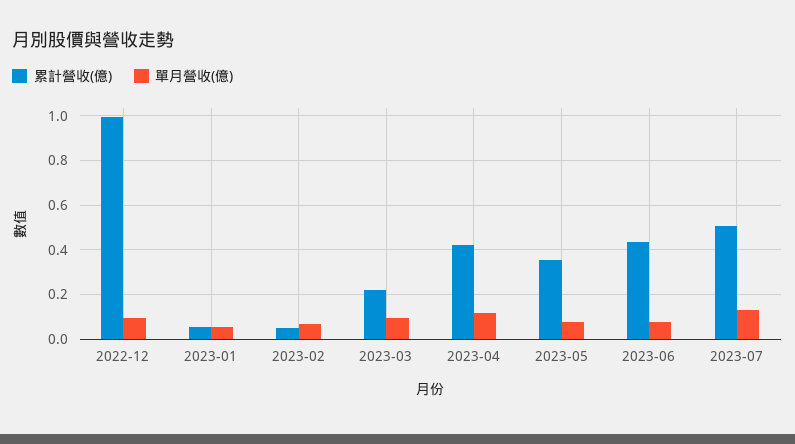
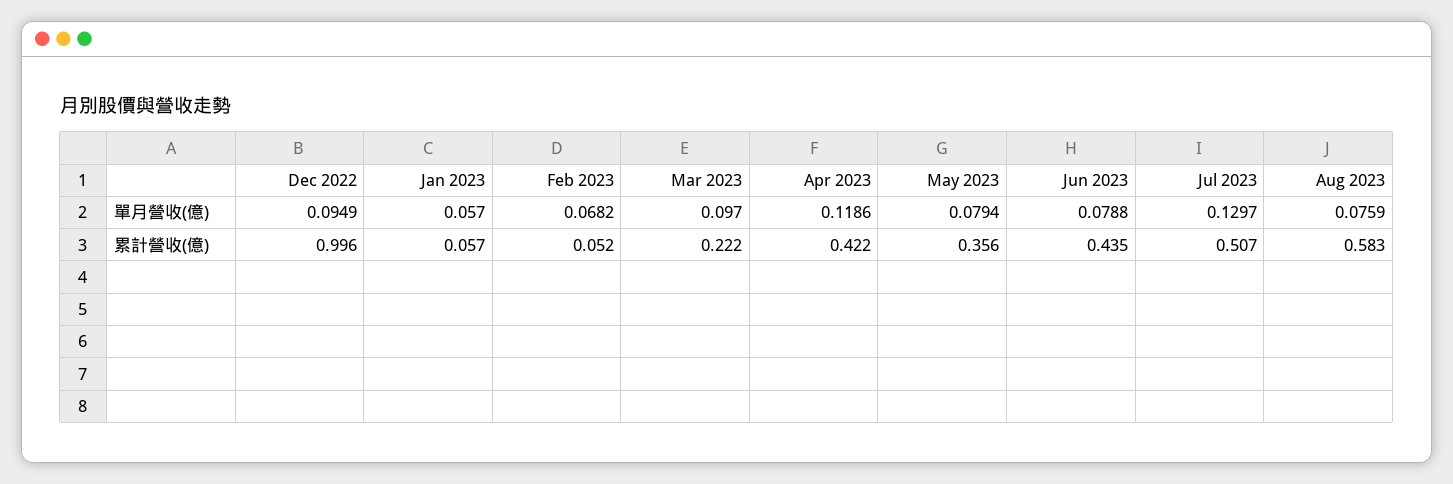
單月營收(億), Aug 2023: none -> 0.0759
累計營收(億), Aug 2023: none -> 0.583

